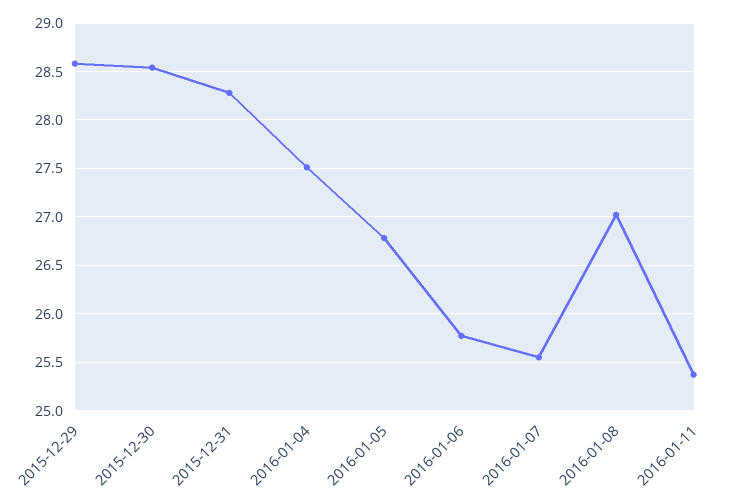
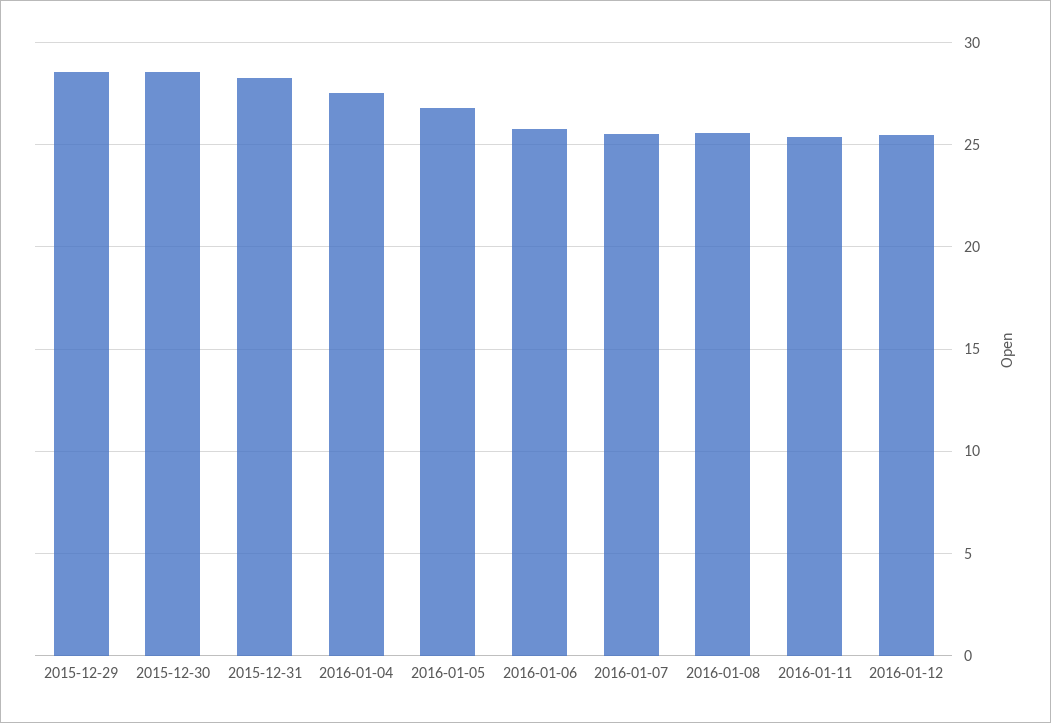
2016-01-08: 27 -> 25.5
2016-01-12: none -> 25.5

